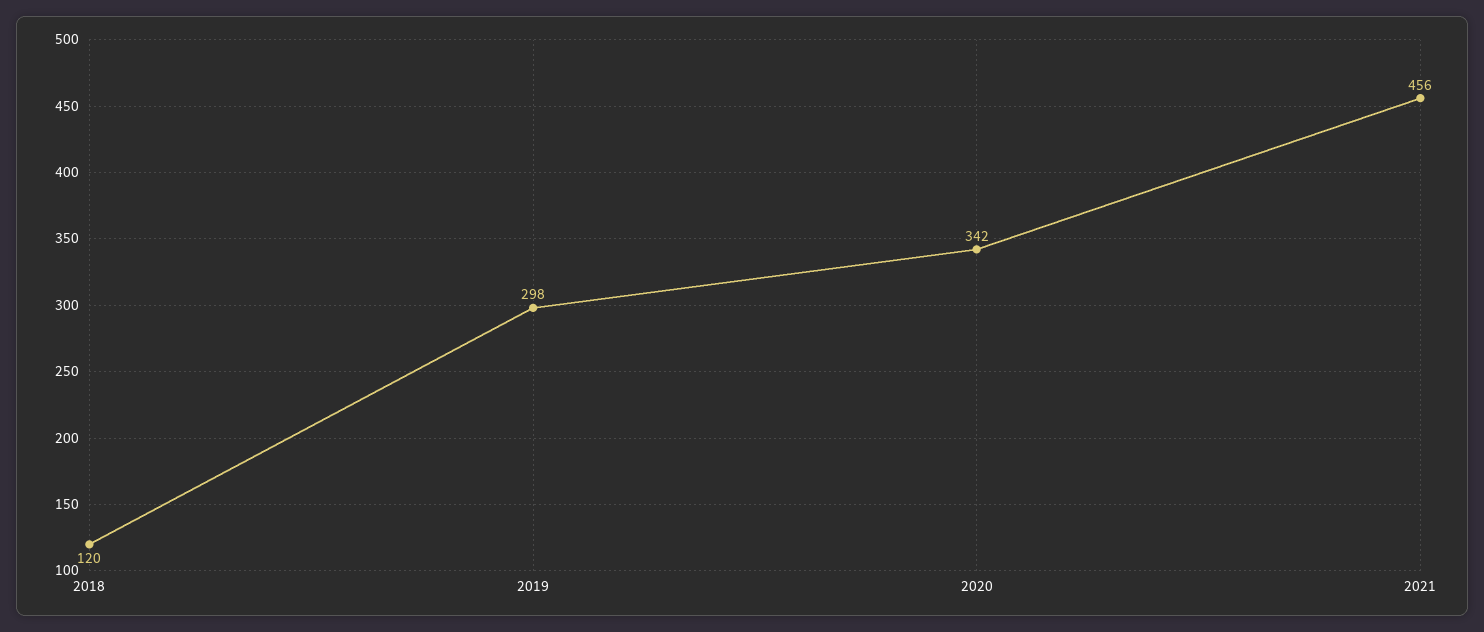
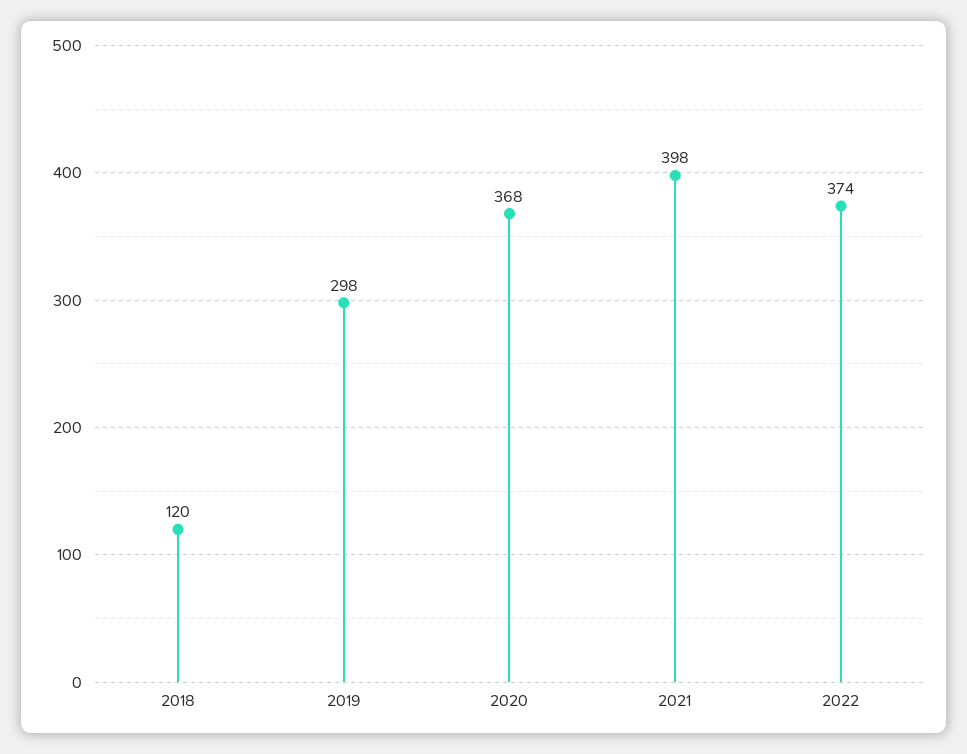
2020: 342 -> 368
2021: 456 -> 398
2022: none -> 374

